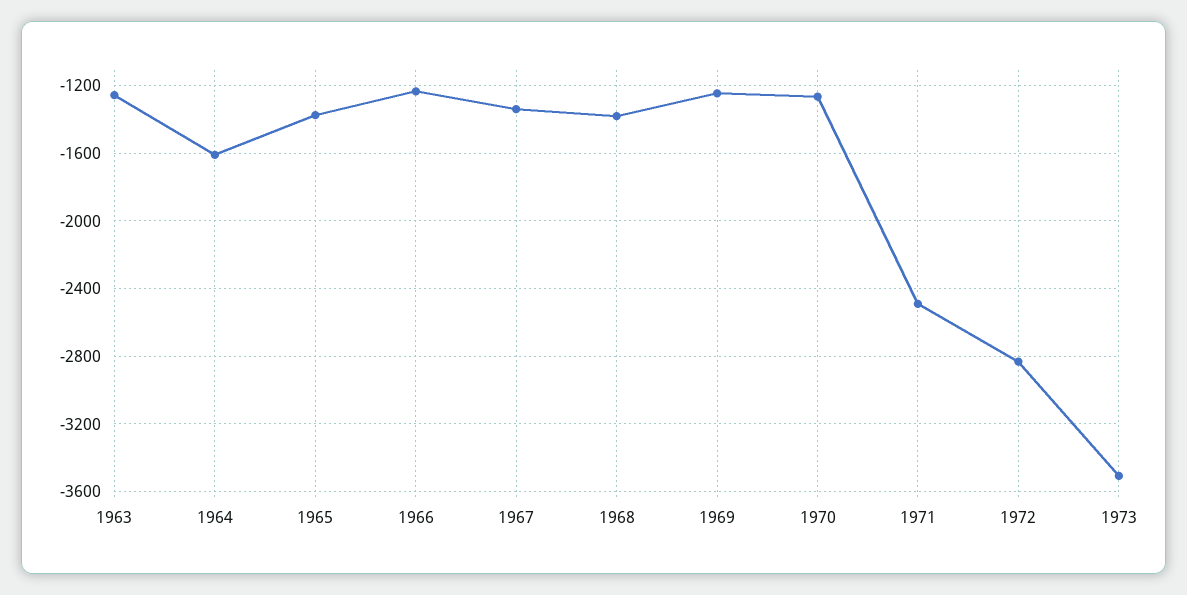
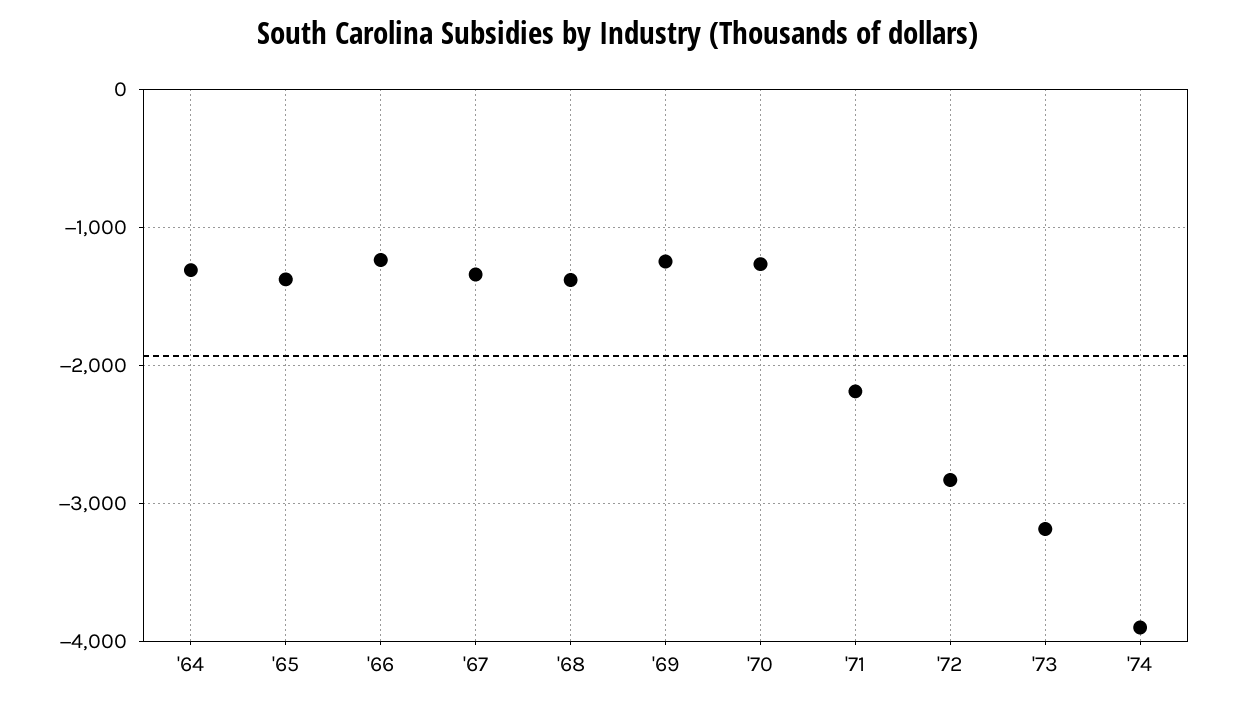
1963: -1250 -> none
1964: -1600 -> -1300
1971: -2500 -> -2200
1973: -3500 -> -3200
'74: none -> -3900

